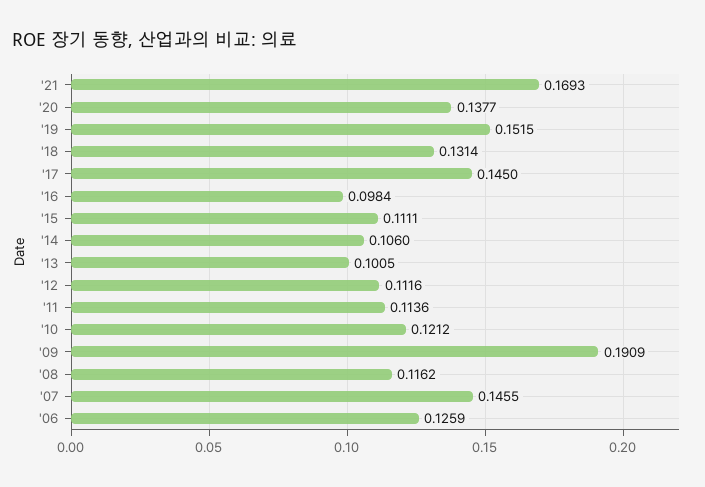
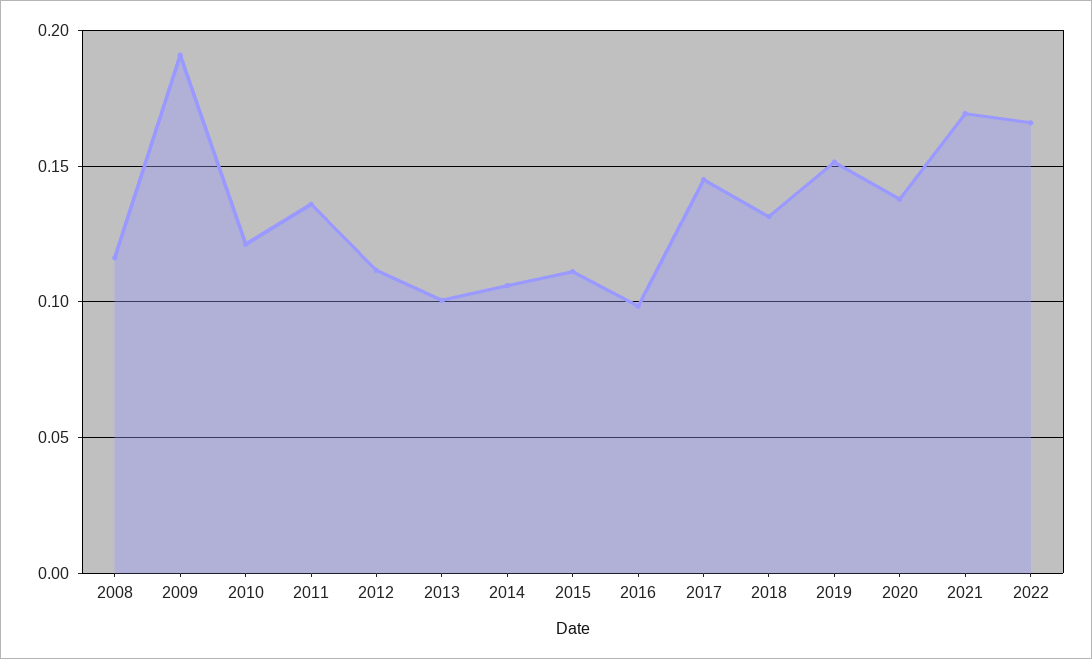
'11: 0.1136 -> 0.135
'07: 0.1455 -> none
'06: 0.1259 -> none
2022: none -> 0.165

